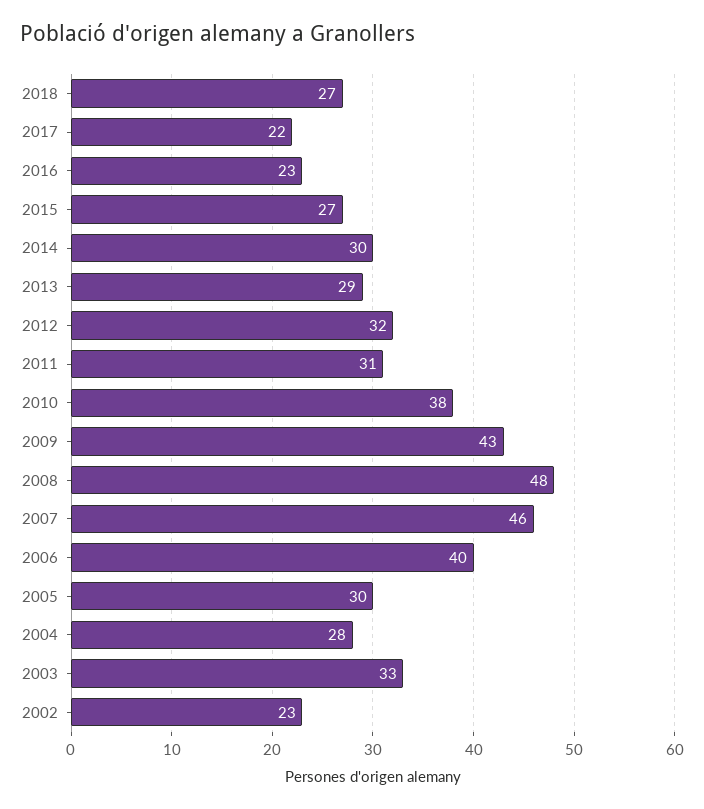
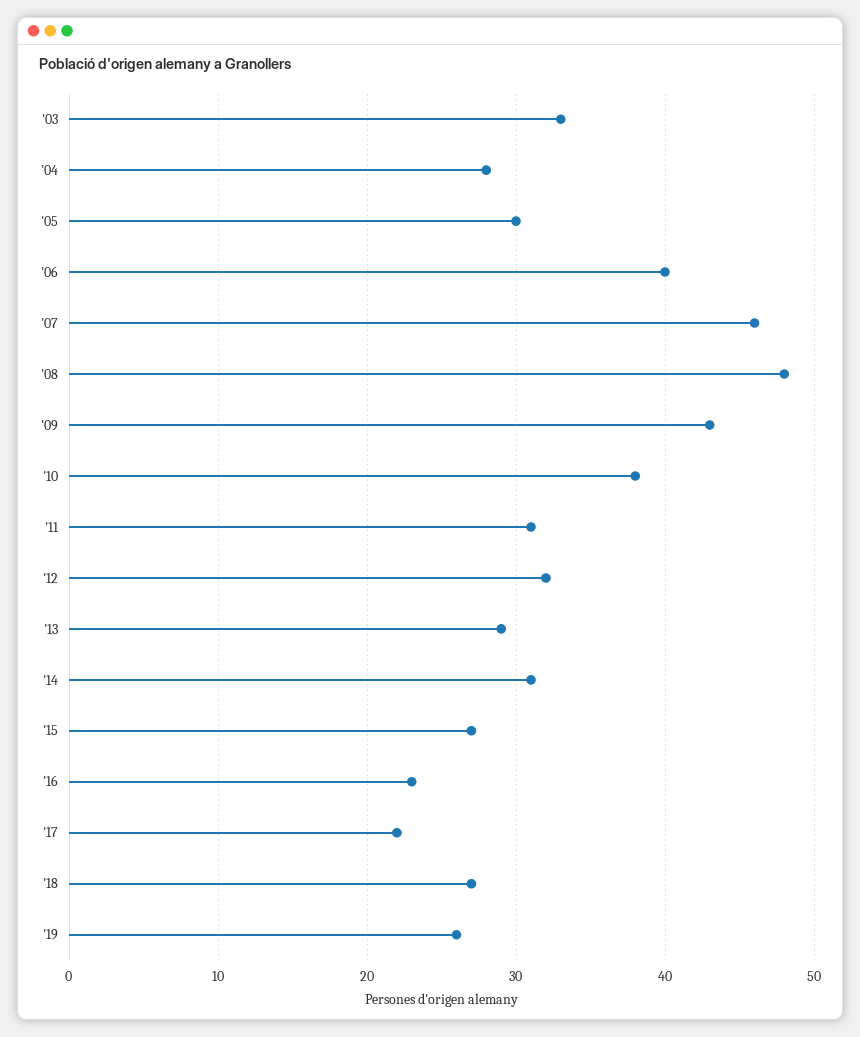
2014: 30 -> 31
2002: 23 -> none
'19: none -> 26

